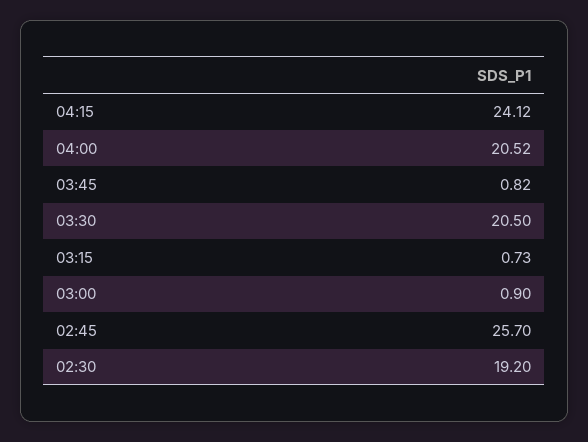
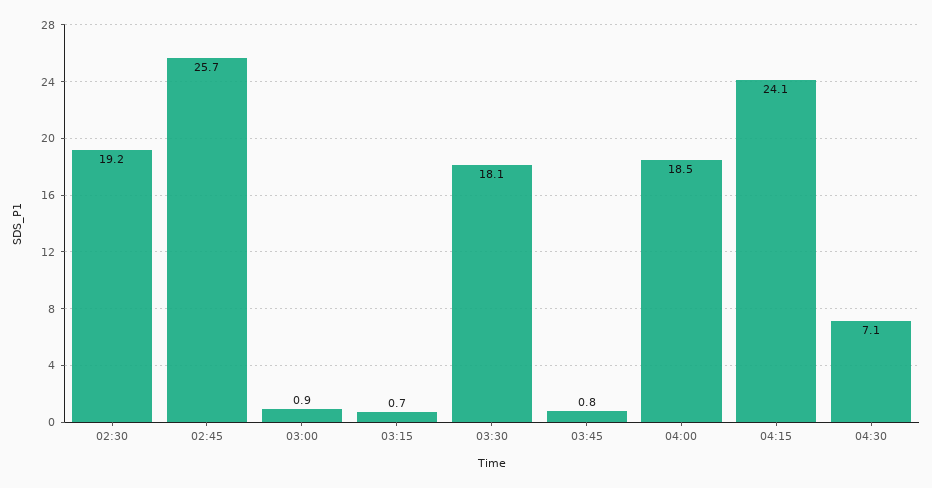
04:00: 20.52 -> 18.5
03:30: 20.5 -> 18.1
04:30: none -> 7.1

